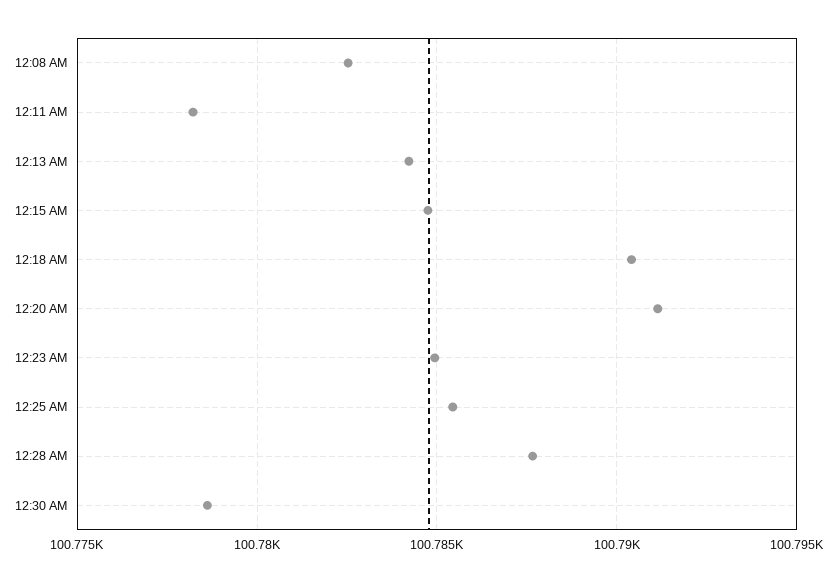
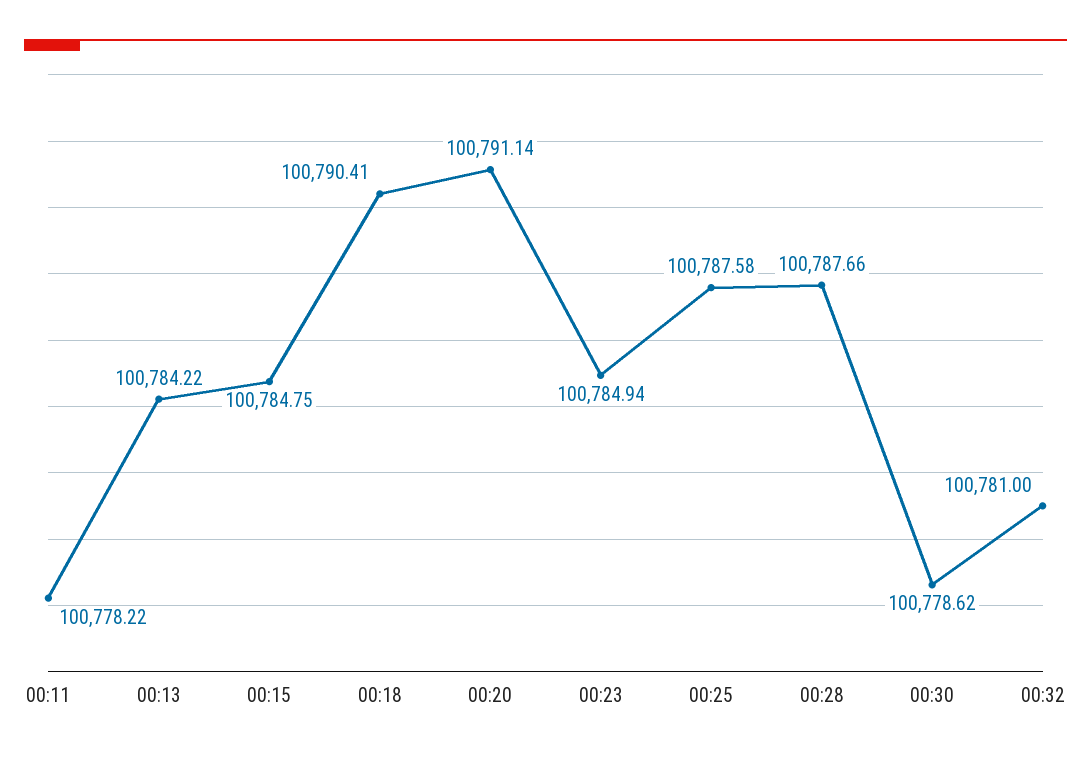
12:08 AM: 100782.5 -> none
12:25 AM: 100785.5 -> 100787.58
00:32: none -> 100781

